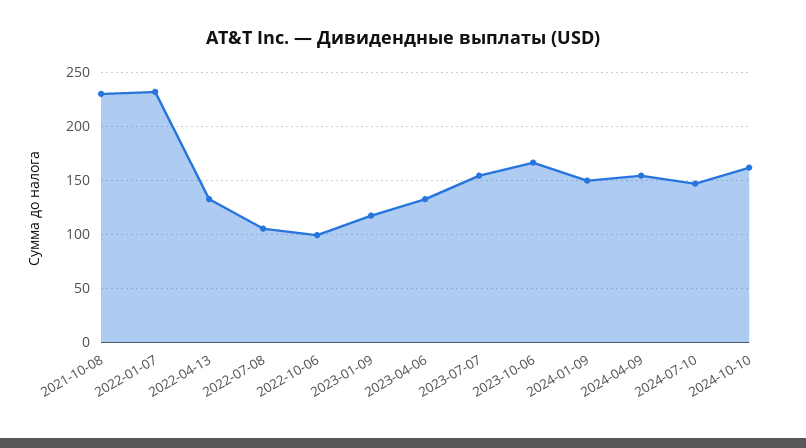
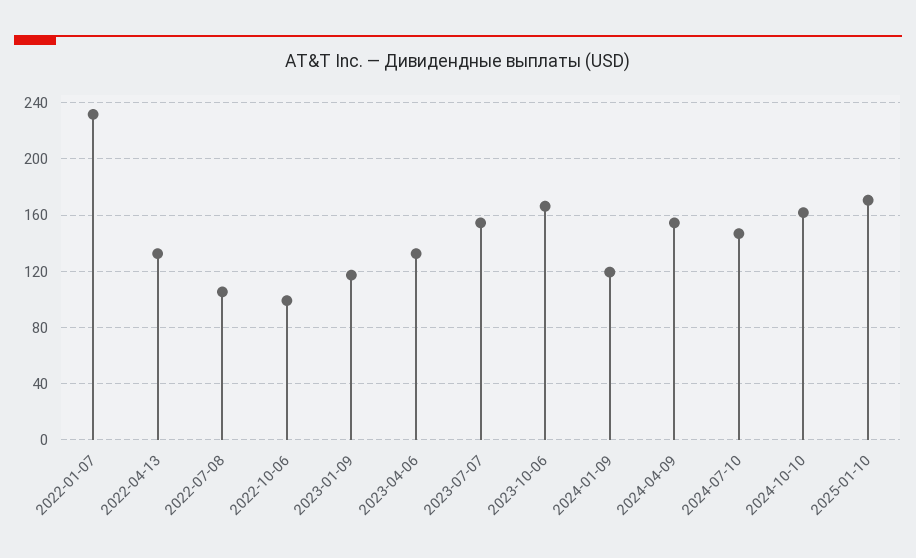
2021-10-08: 230 -> none
2024-01-09: 150 -> 120
2025-01-10: none -> 170

